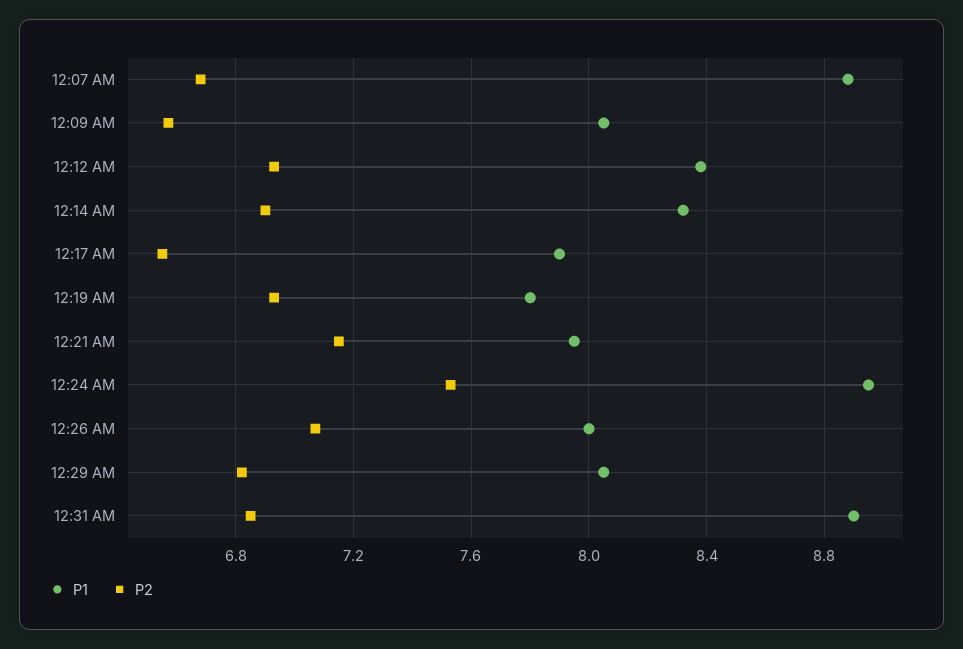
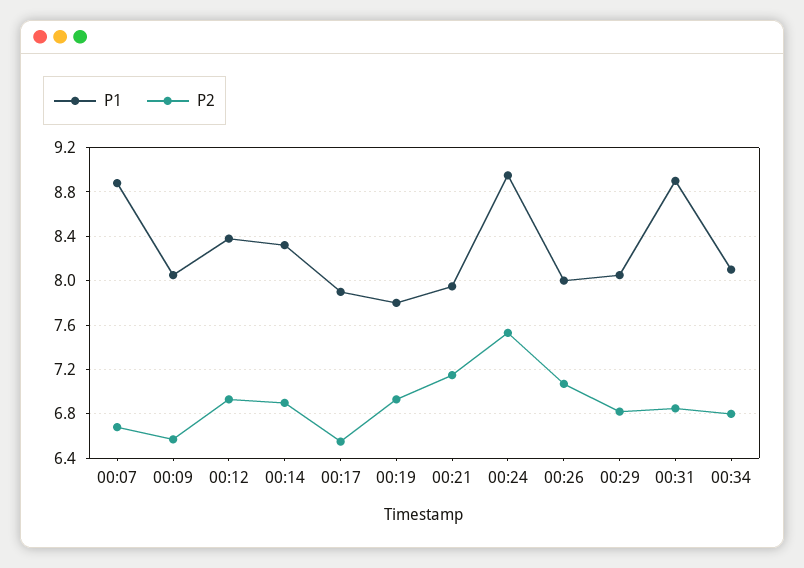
P1, 00:34: none -> 8.1
P2, 00:34: none -> 6.8

